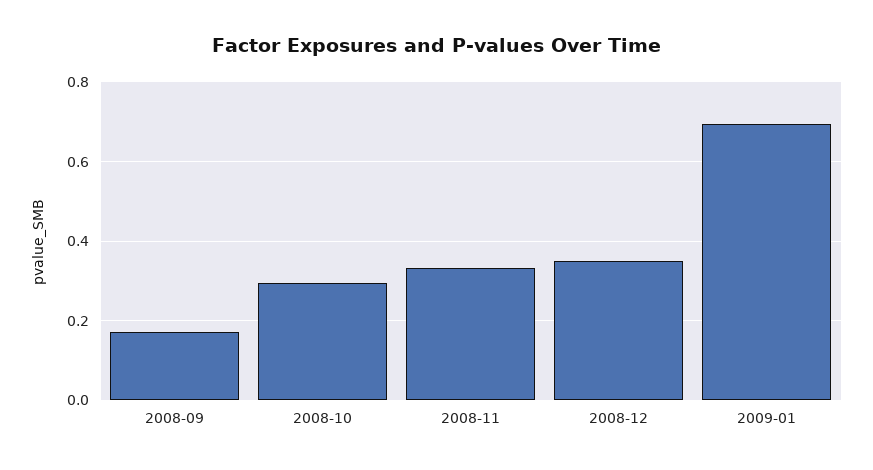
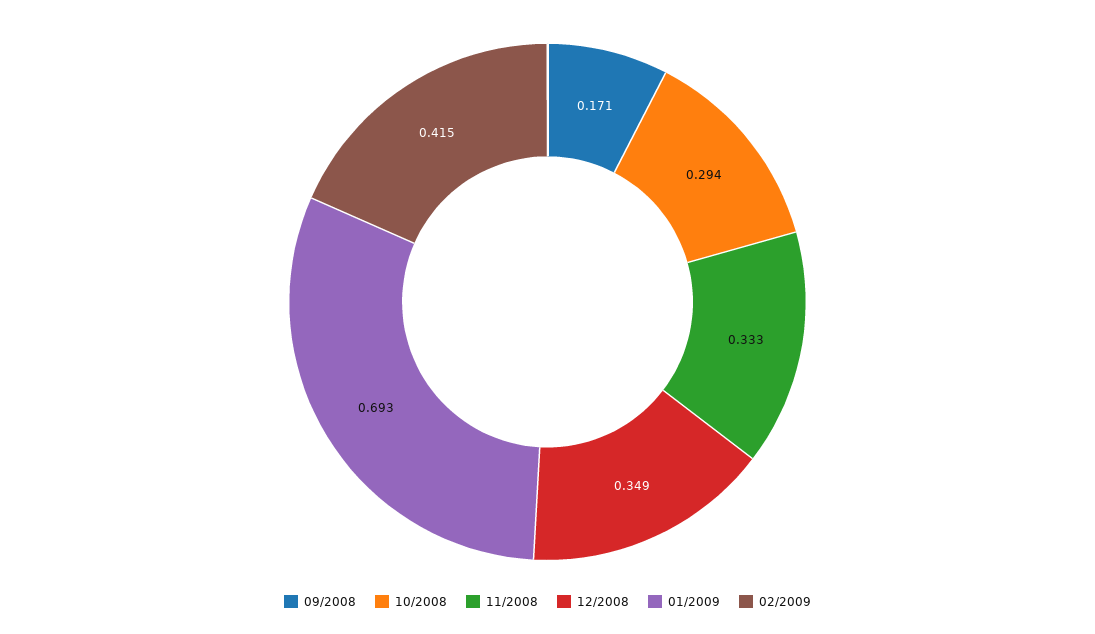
02/2009: none -> 0.415

